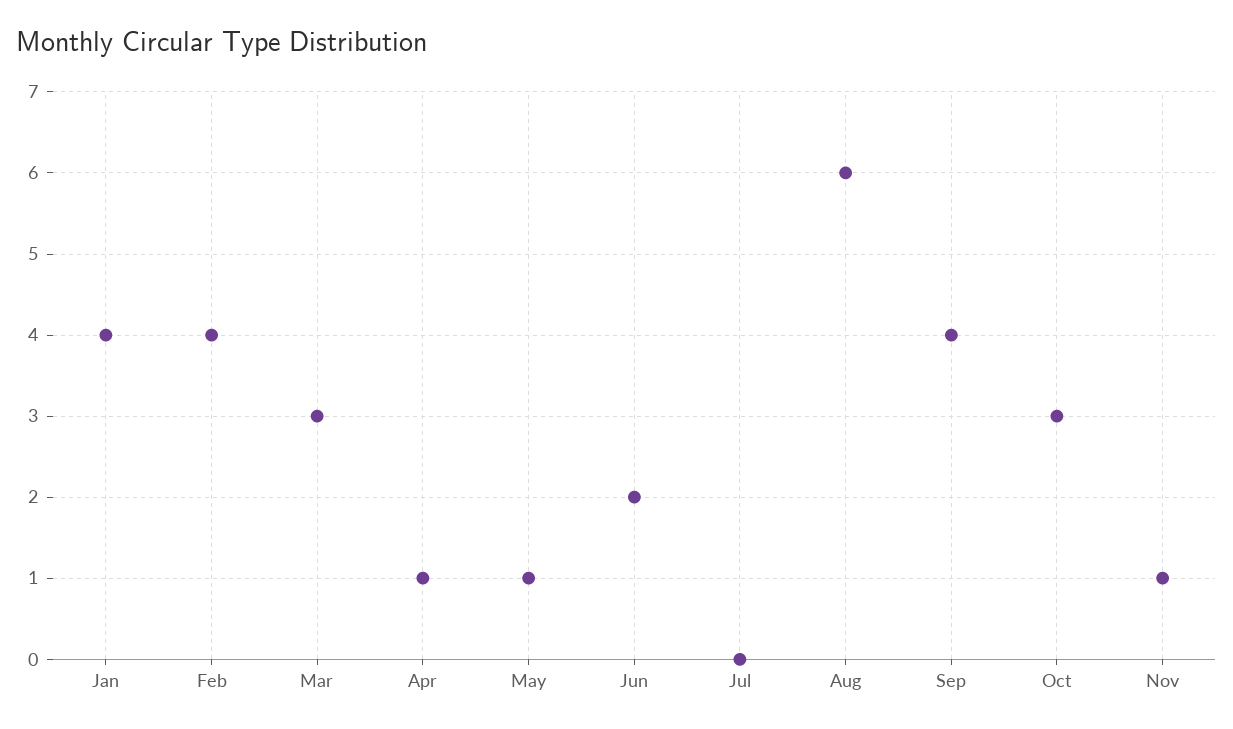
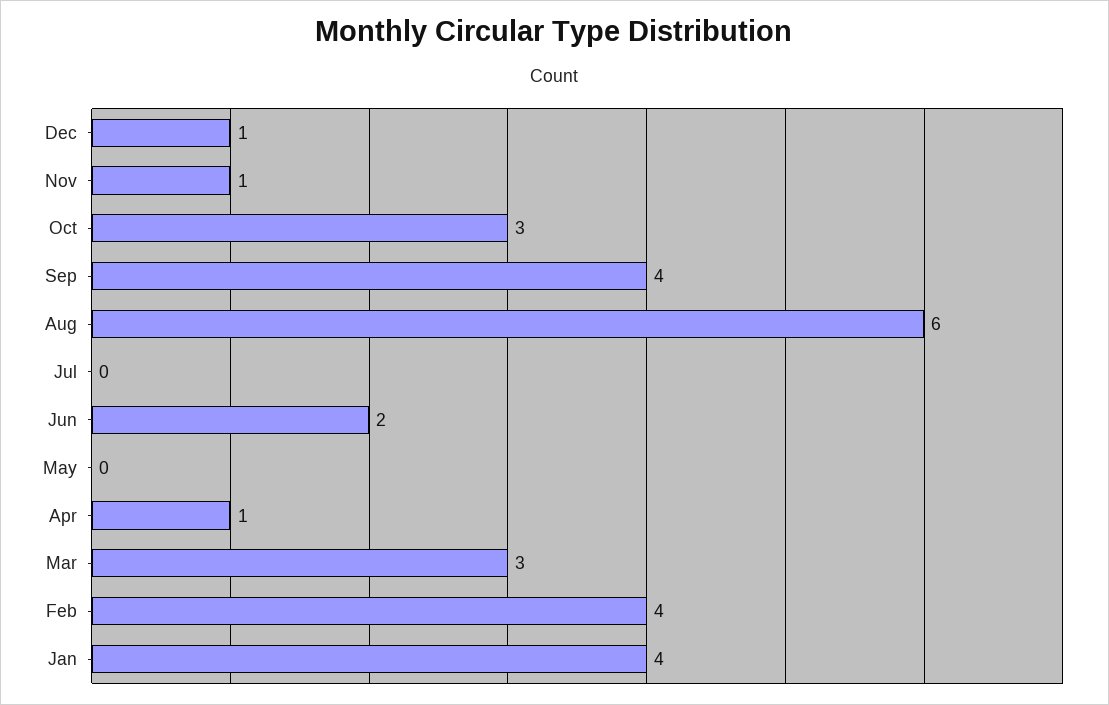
May: 1 -> 0
Dec: none -> 1

